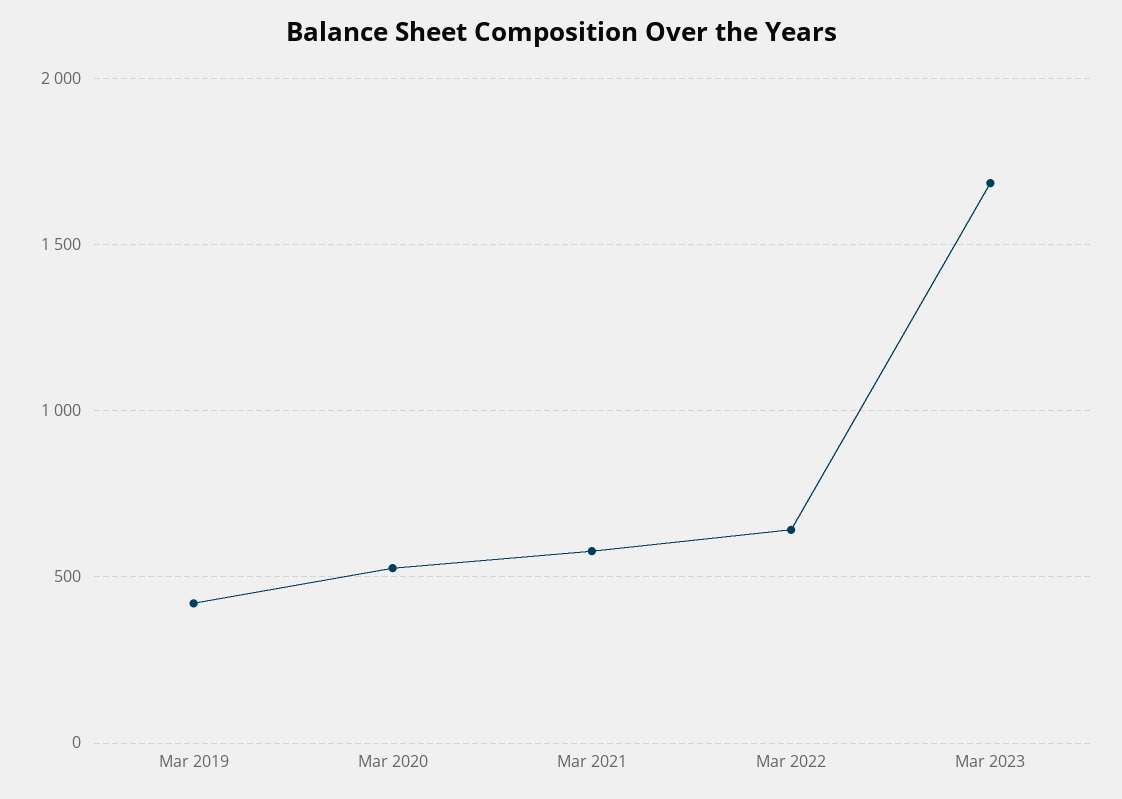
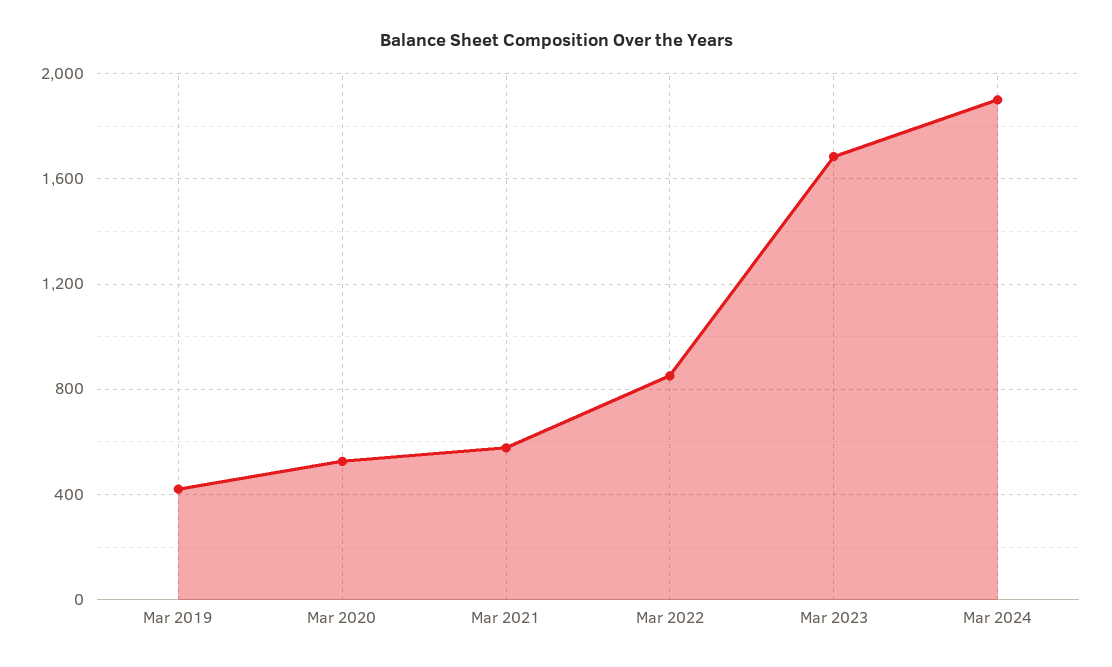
Mar 2022: 650 -> 850
Mar 2024: none -> 1900

